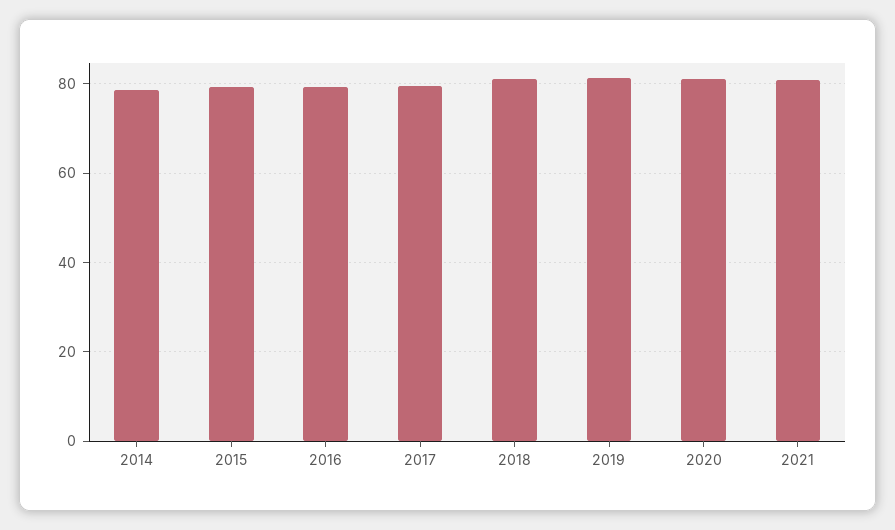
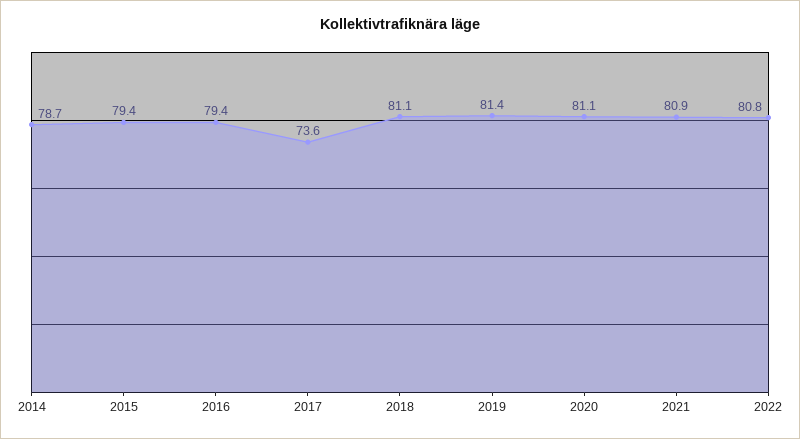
2017: 80 -> 73.6
2022: none -> 80.8

